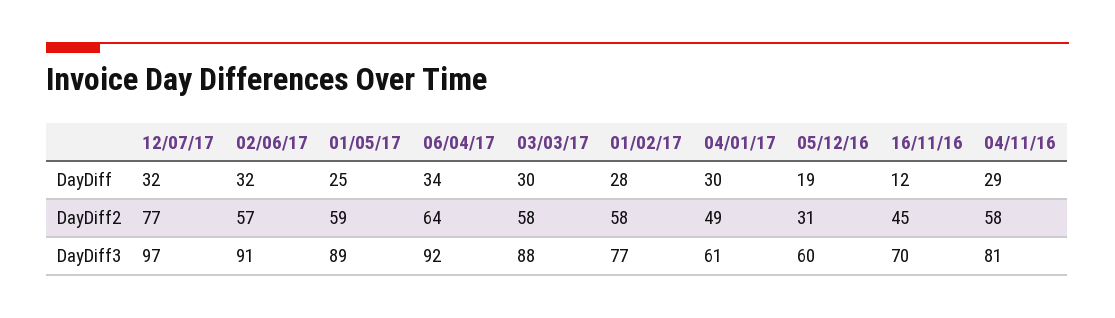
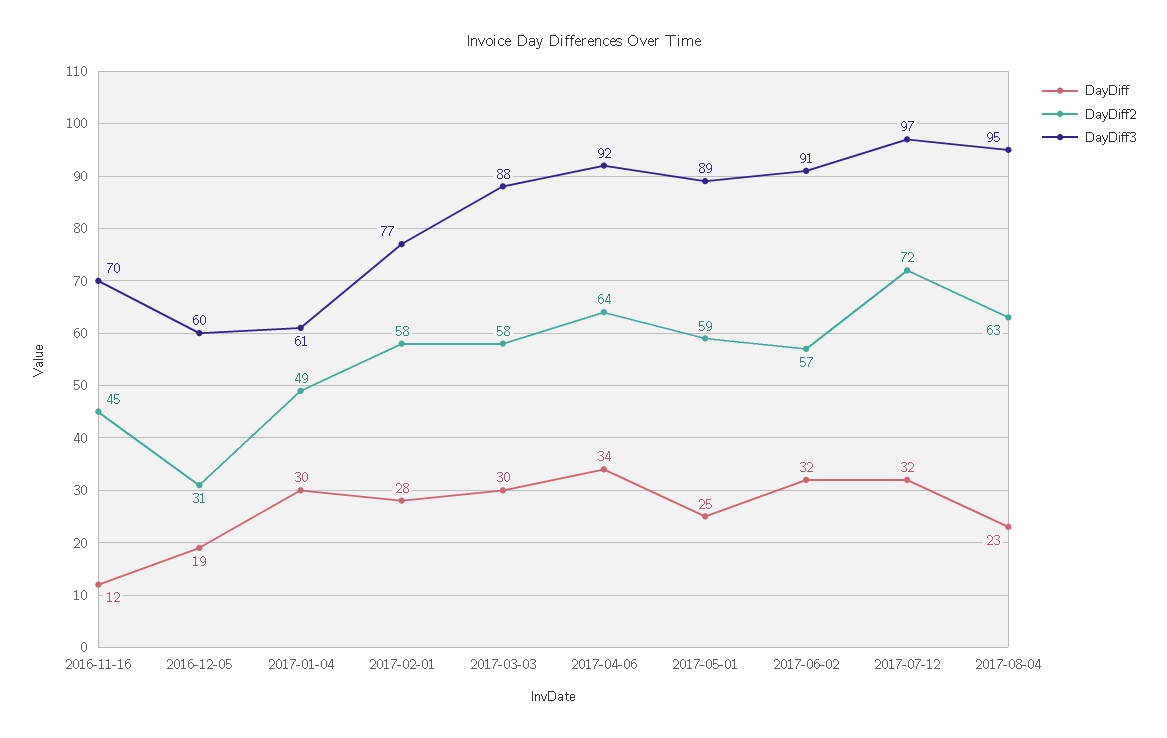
DayDiff, 04/11/16: 29 -> none
DayDiff2, 12/07/17: 77 -> 72
DayDiff2, 04/11/16: 58 -> none
DayDiff3, 04/11/16: 81 -> none
DayDiff, 2017-08-04: none -> 23
DayDiff2, 2017-08-04: none -> 63
DayDiff3, 2017-08-04: none -> 95

